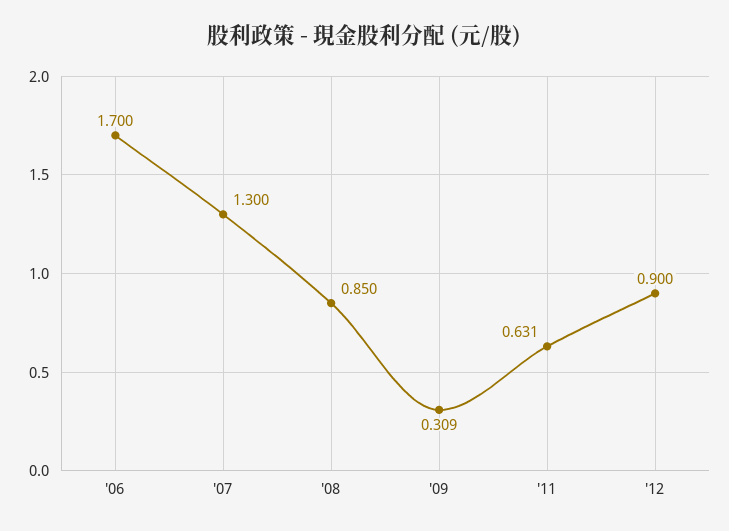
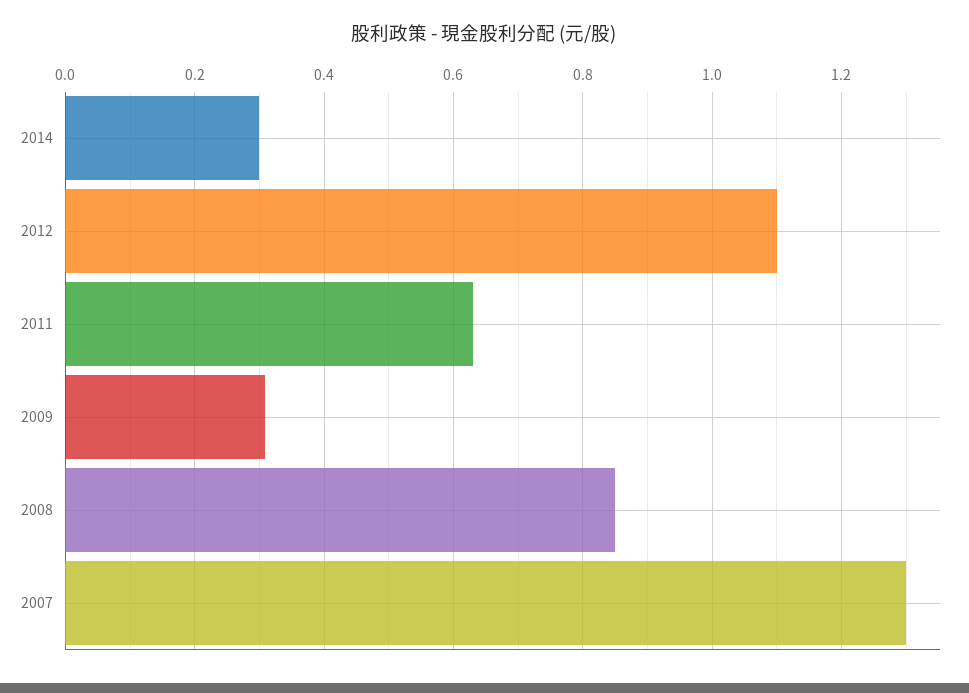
'06: 1.7 -> none
'12: 0.9 -> 1.1
2014: none -> 0.3

